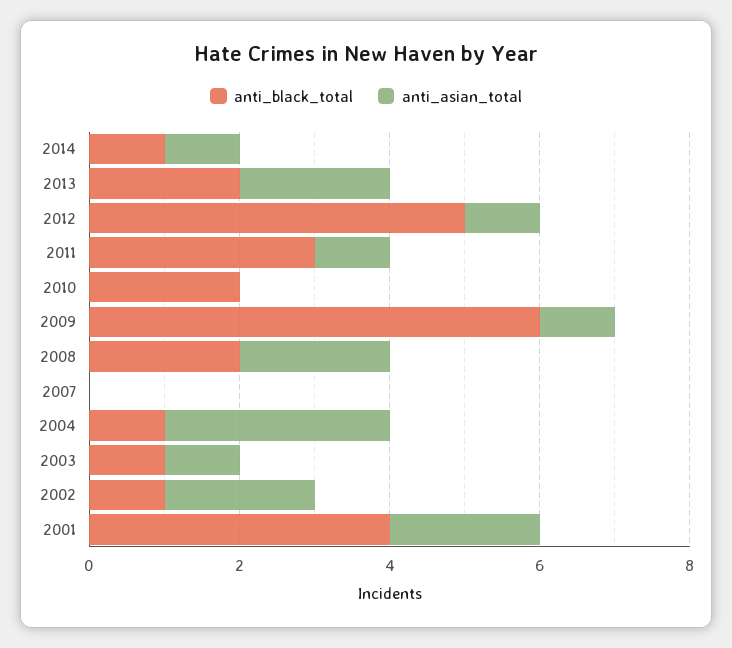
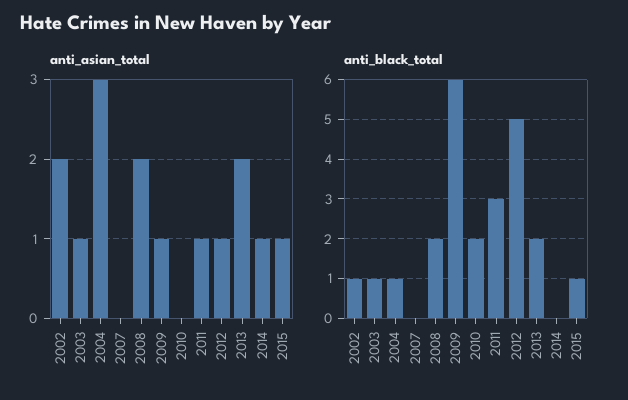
anti_black_total, 2014: 1 -> 0
anti_black_total, 2001: 4 -> none
anti_asian_total, 2001: 2 -> none
anti_asian_total, 2015: none -> 1
anti_black_total, 2015: none -> 1

